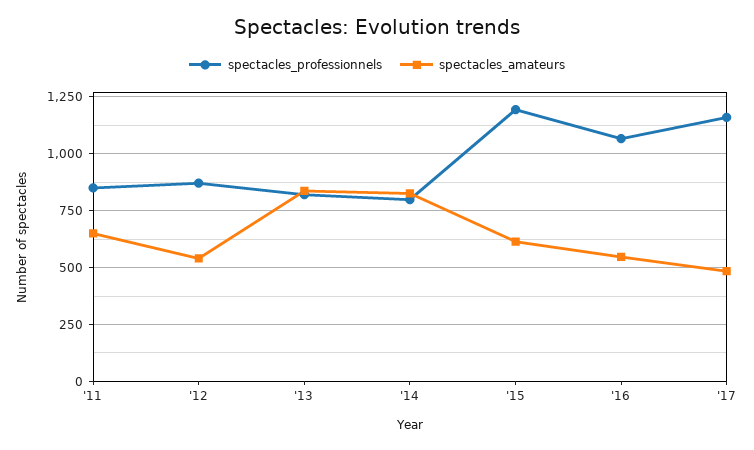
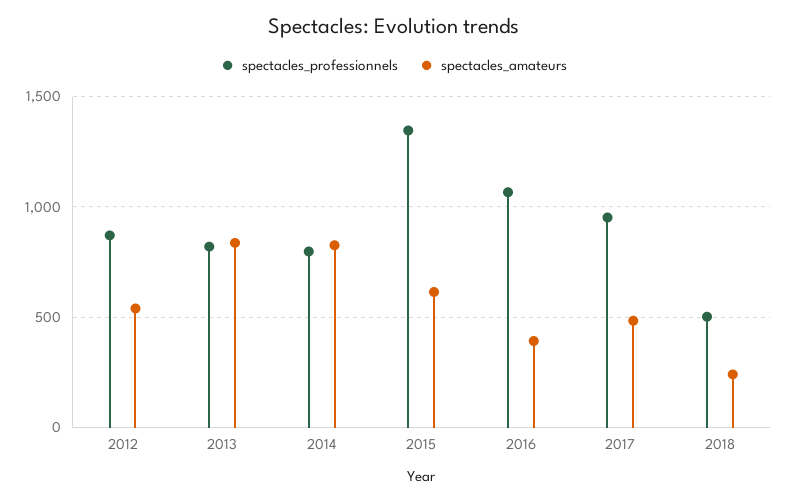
spectacles_professionnels, '11: 850 -> none
spectacles_amateurs, '11: 650 -> none
spectacles_professionnels, '15: 1200 -> 1350
spectacles_amateurs, '16: 550 -> 400
spectacles_professionnels, '17: 1150 -> 950
spectacles_professionnels, 2018: none -> 500
spectacles_amateurs, 2018: none -> 250

